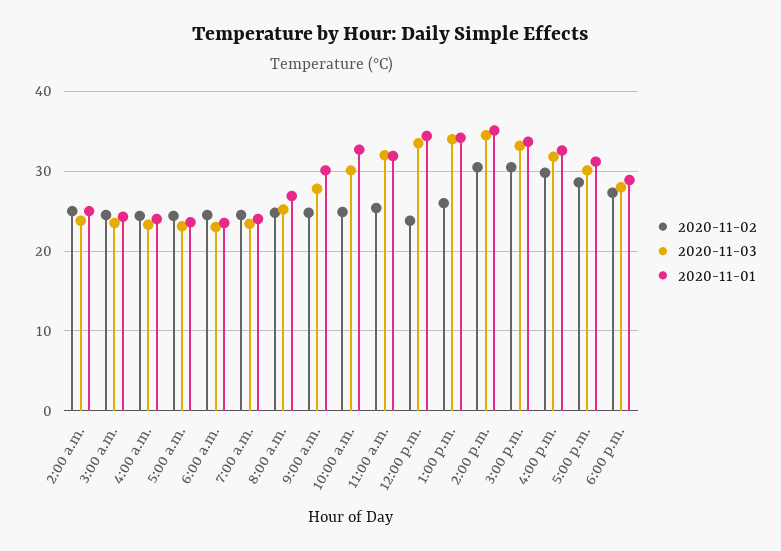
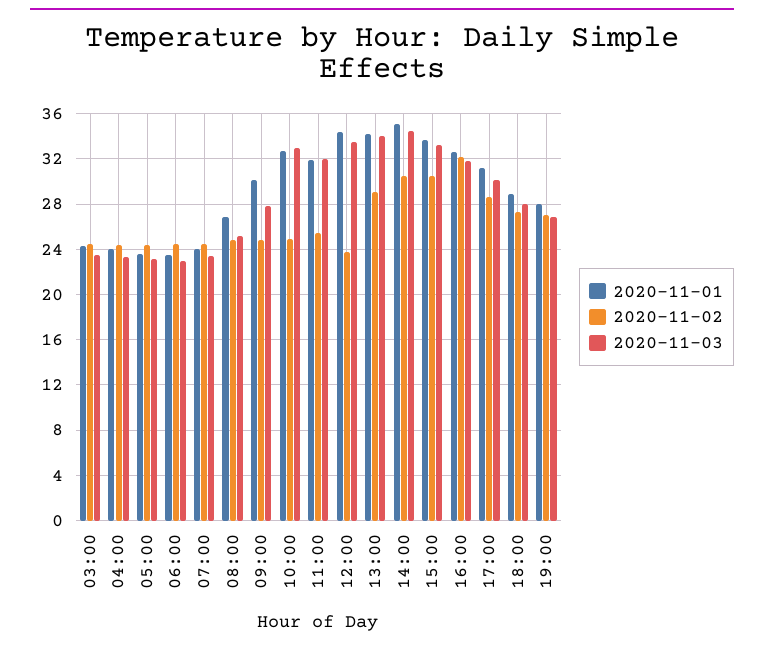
2020-11-02, 2:00 a.m.: 25 -> none
2020-11-03, 2:00 a.m.: 24 -> none
2020-11-01, 2:00 a.m.: 25 -> none
2020-11-03, 10:00 a.m.: 30 -> 33
2020-11-02, 1:00 p.m.: 26 -> 29
2020-11-02, 4:00 p.m.: 30 -> 32
2020-11-01, 19:00: none -> 28
2020-11-02, 19:00: none -> 27
2020-11-03, 19:00: none -> 27

